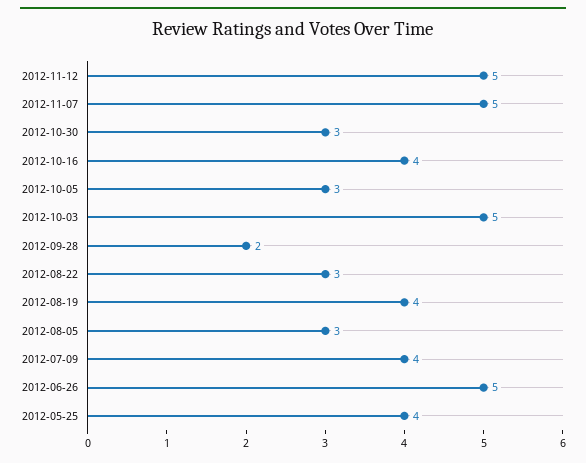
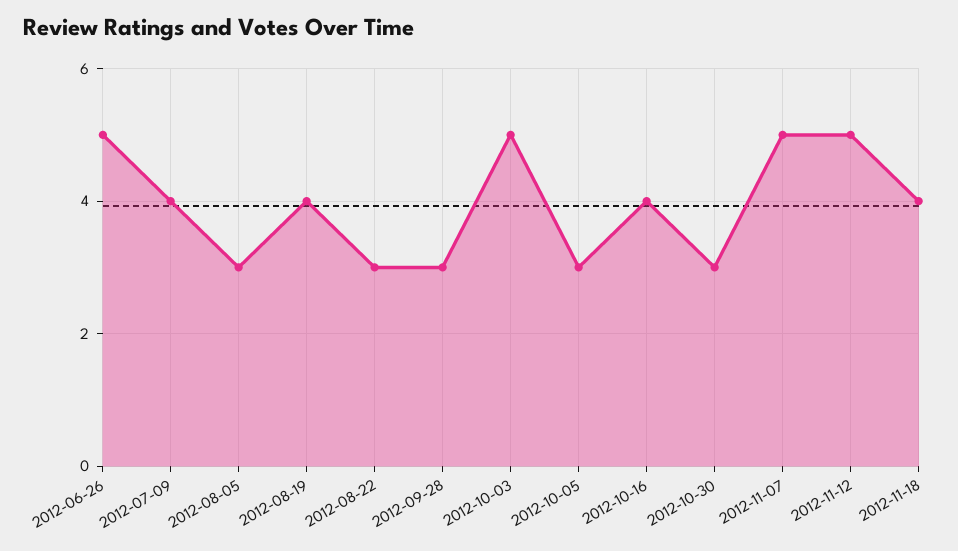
2012-09-28: 2 -> 3
2012-05-25: 4 -> none
2012-11-18: none -> 4

